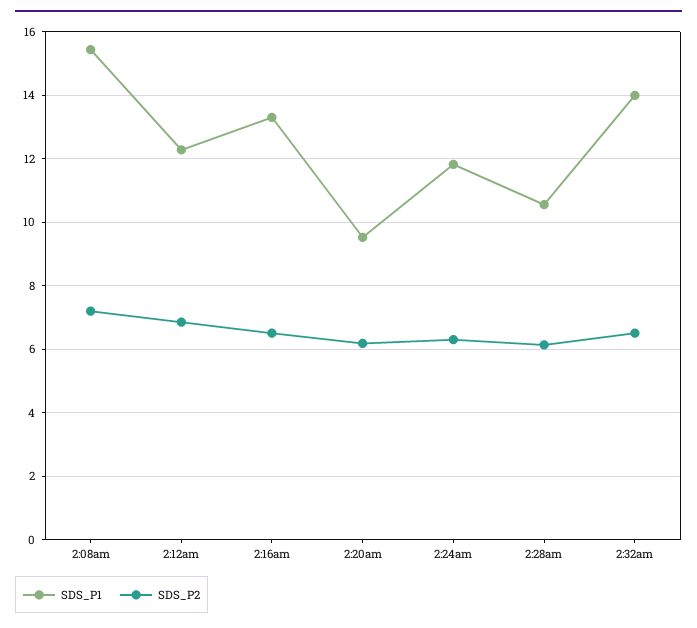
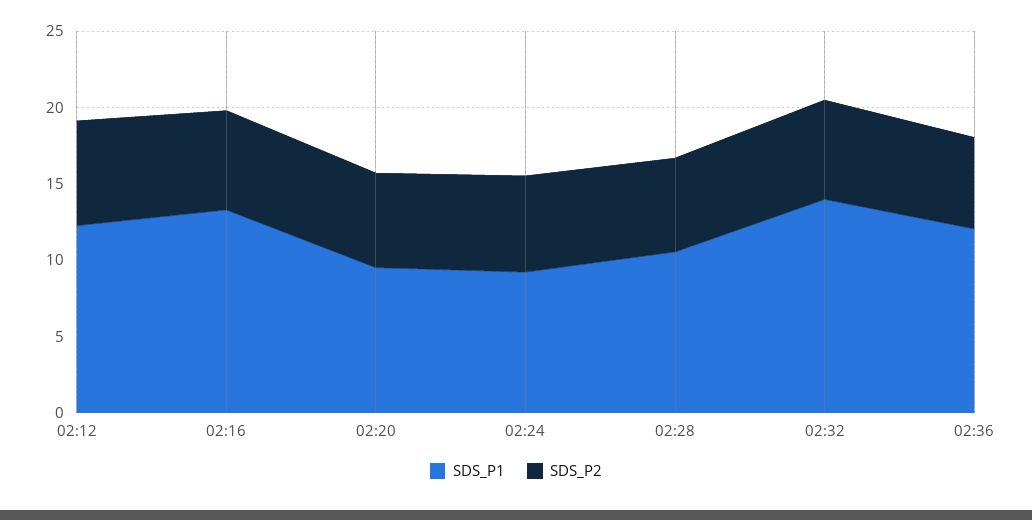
SDS_P1, 2:08am: 15.4 -> none
SDS_P2, 2:08am: 7.2 -> none
SDS_P1, 2:24am: 11.8 -> 9
SDS_P1, 02:36: none -> 12
SDS_P2, 02:36: none -> 6

